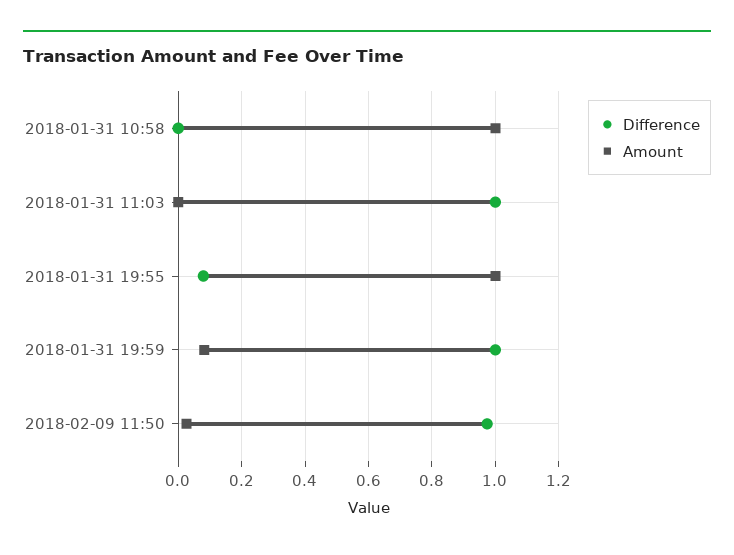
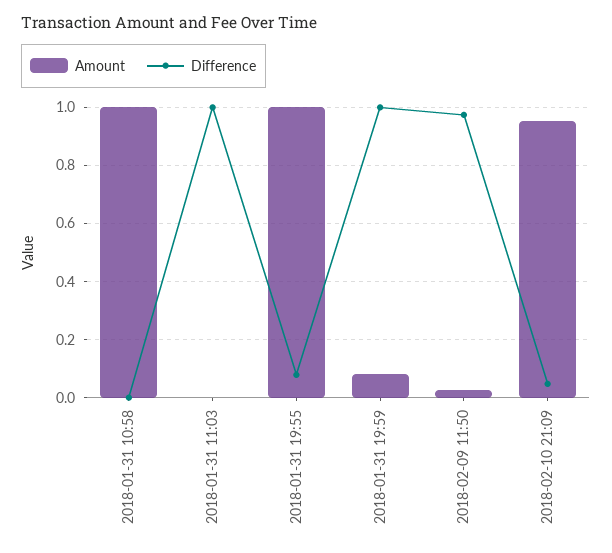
Amount, 2018-02-10 21:09: none -> 0.95
Difference, 2018-02-10 21:09: none -> 0.05

